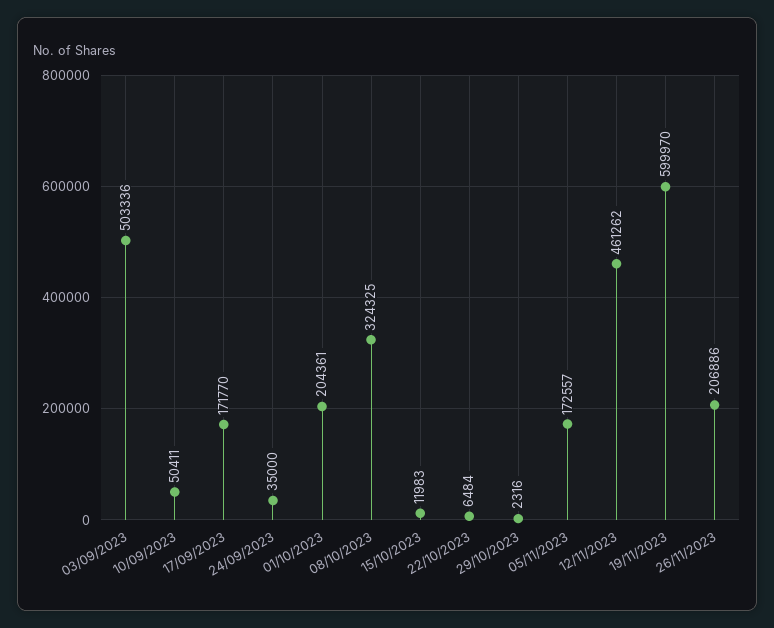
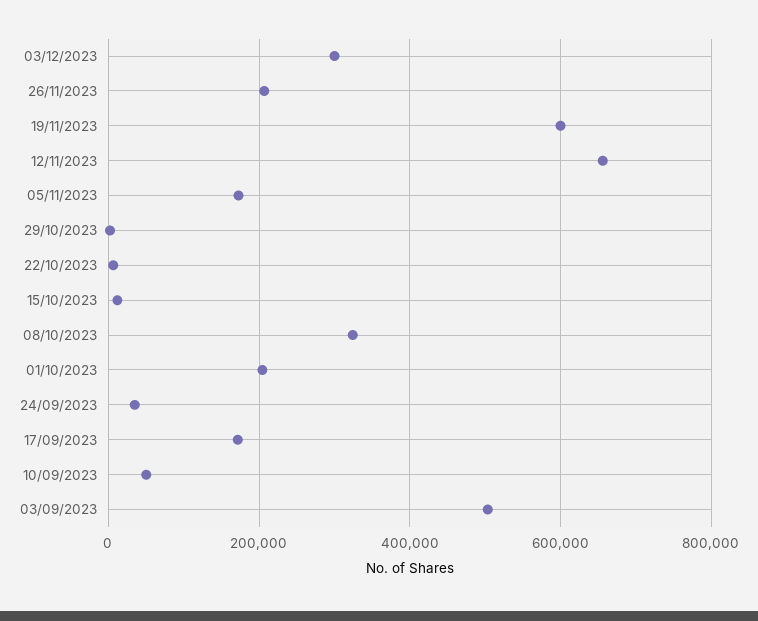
12/11/2023: 461262 -> 660000
03/12/2023: none -> 300000

